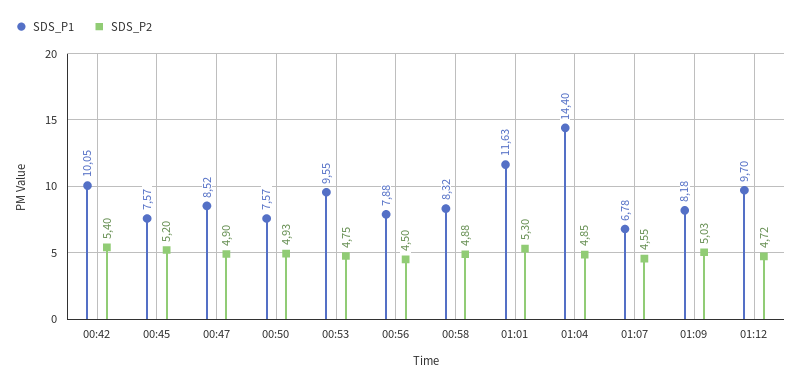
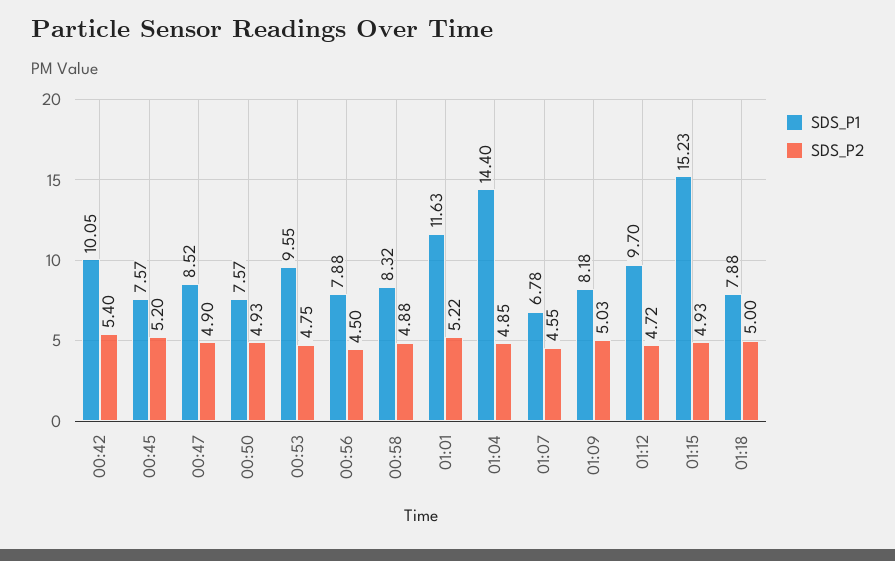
SDS_P2, 01:01: 5.3 -> 5.22
SDS_P1, 01:15: none -> 15.23
SDS_P2, 01:15: none -> 4.93
SDS_P1, 01:18: none -> 7.88
SDS_P2, 01:18: none -> 5

